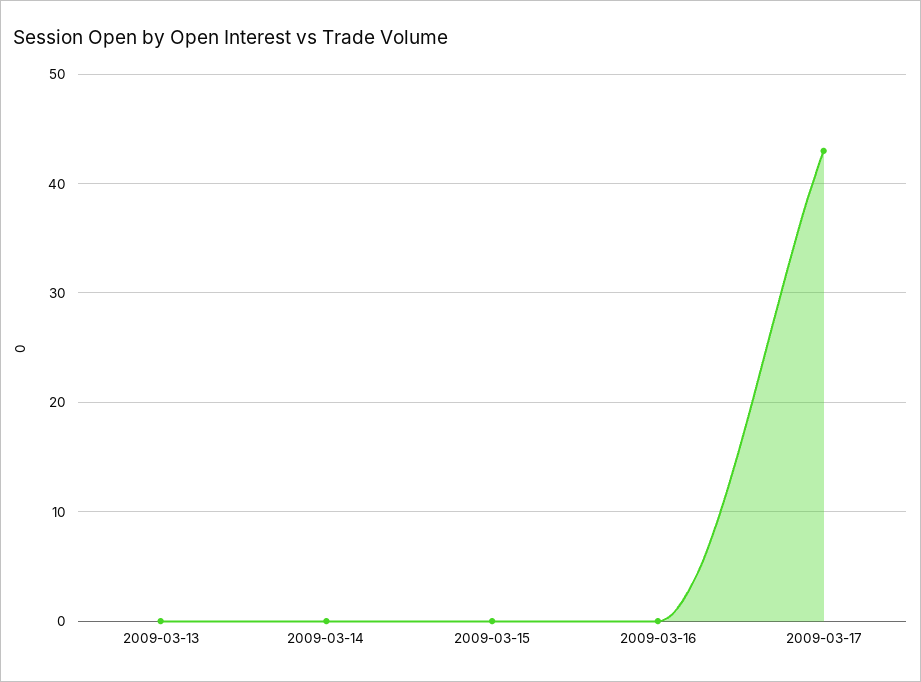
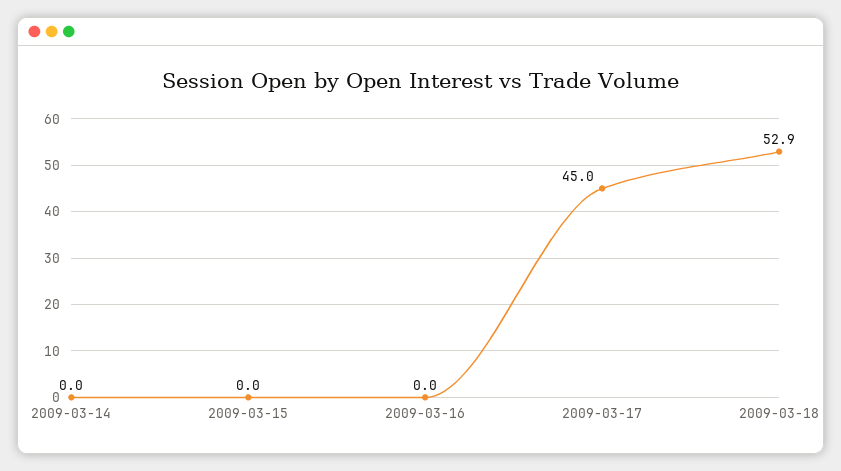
2009-03-13: 0 -> none
2009-03-17: 43 -> 45
2009-03-18: none -> 52.9

